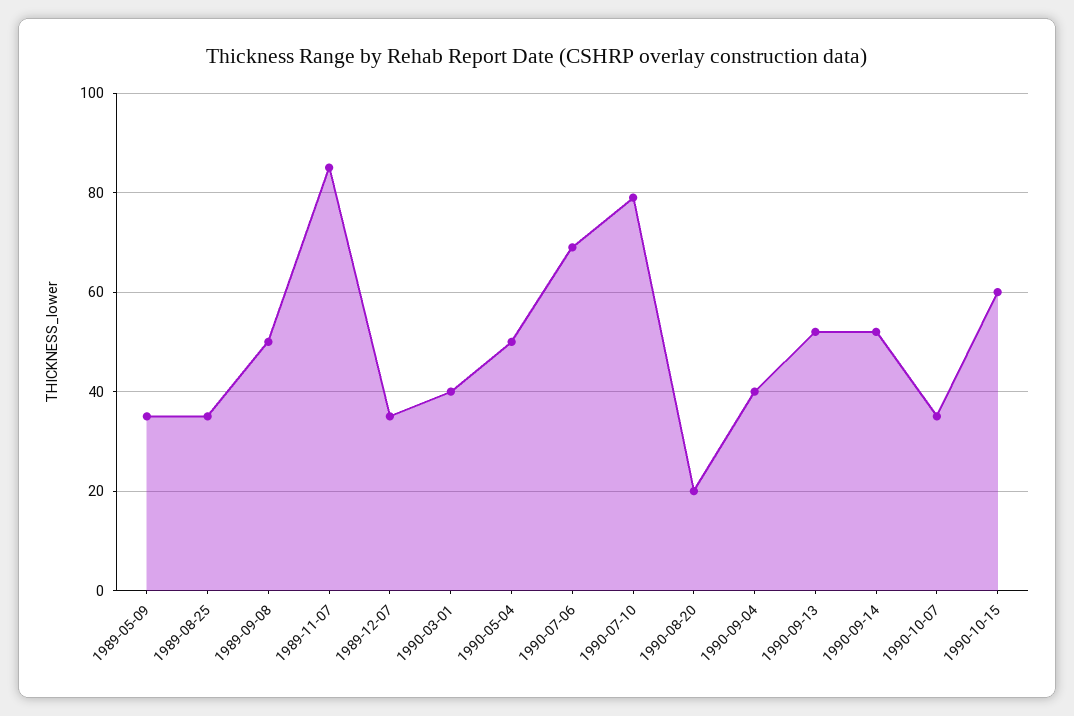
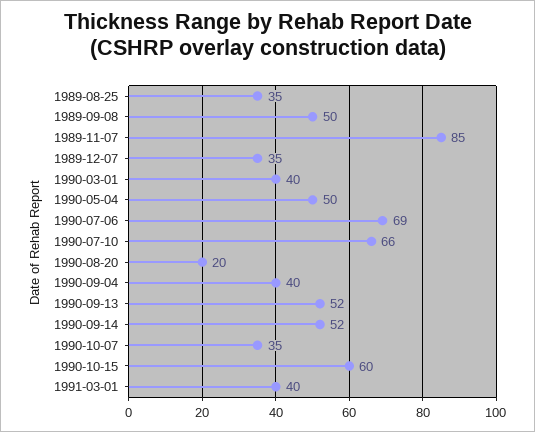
1989-05-09: 35 -> none
1990-07-10: 80 -> 66
1991-03-01: none -> 40

